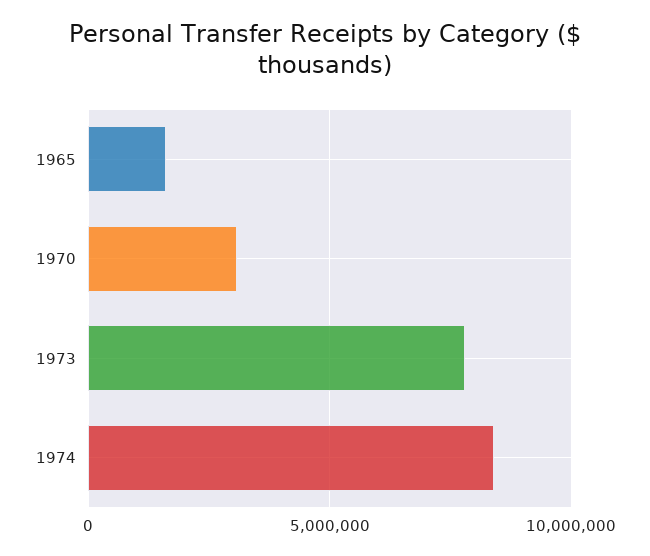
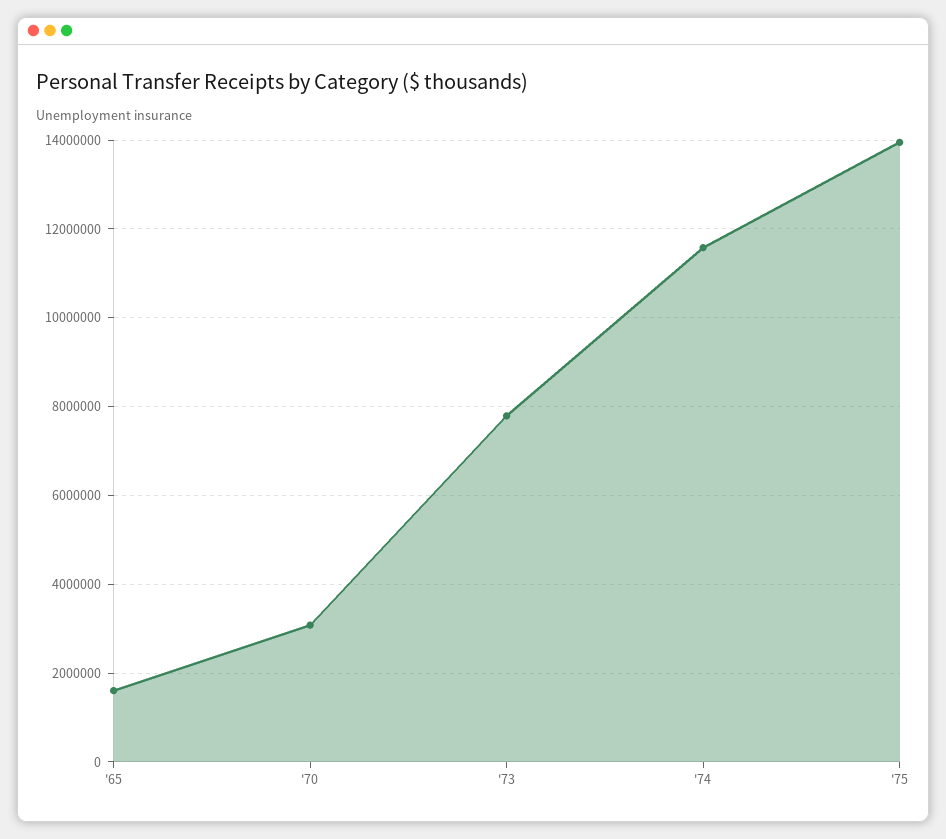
1974: 8500000 -> 11600000
'75: none -> 14000000

